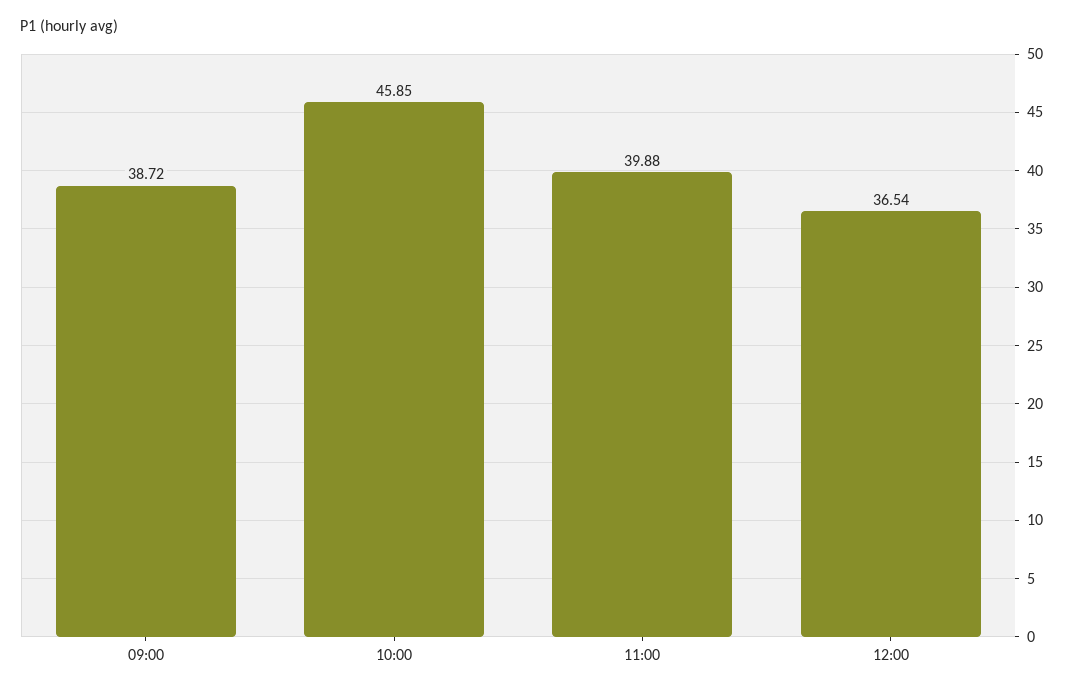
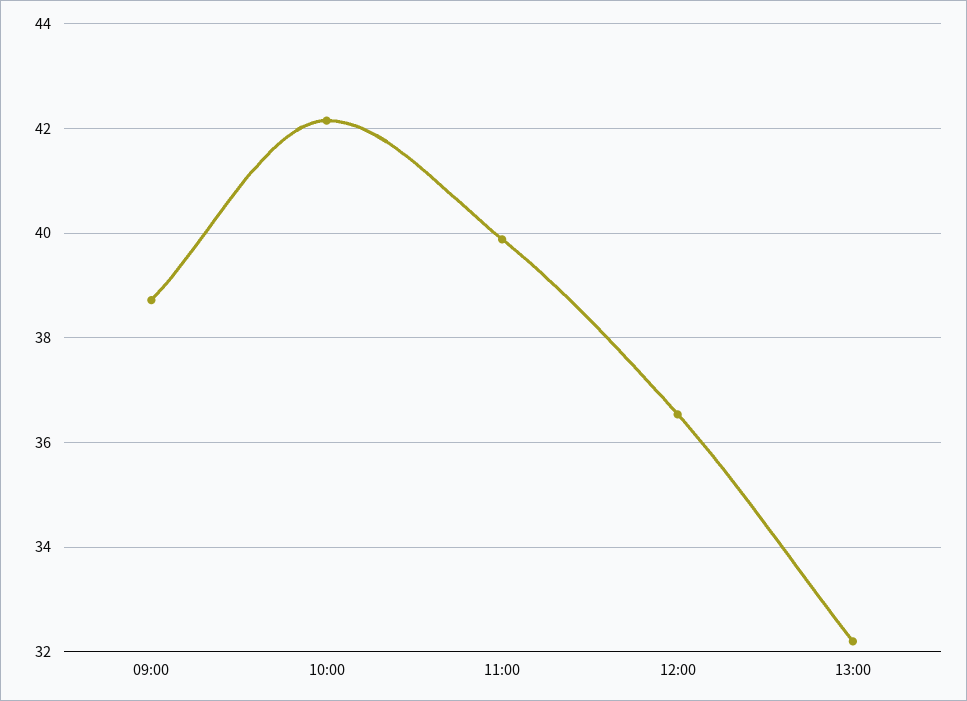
10:00: 45.85 -> 42.2
13:00: none -> 32.2

